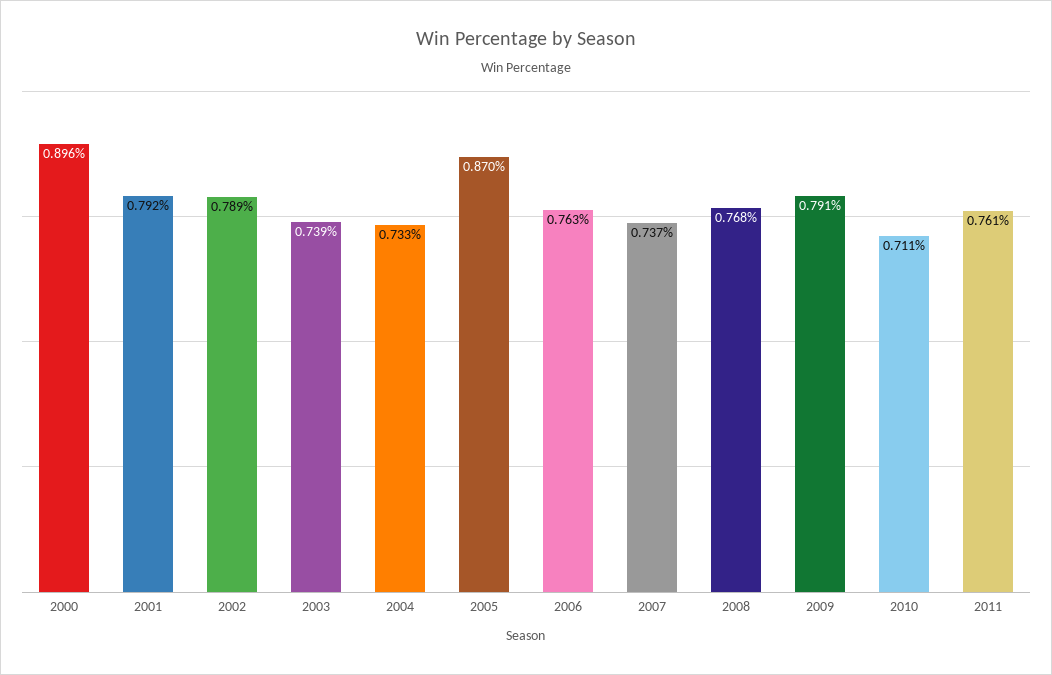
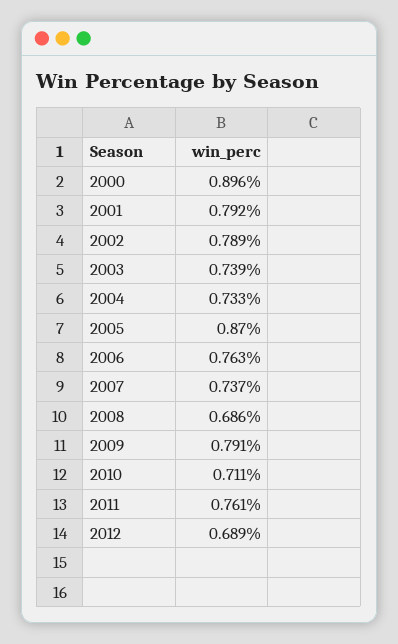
2008: 0.768 -> 0.686
2012: none -> 0.689

